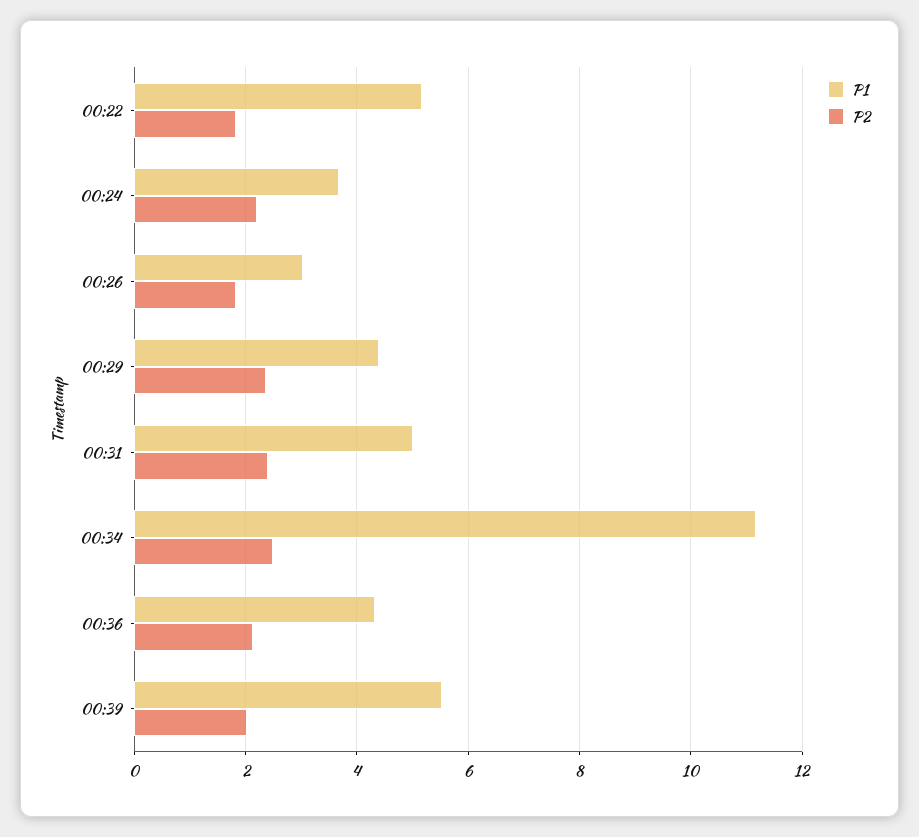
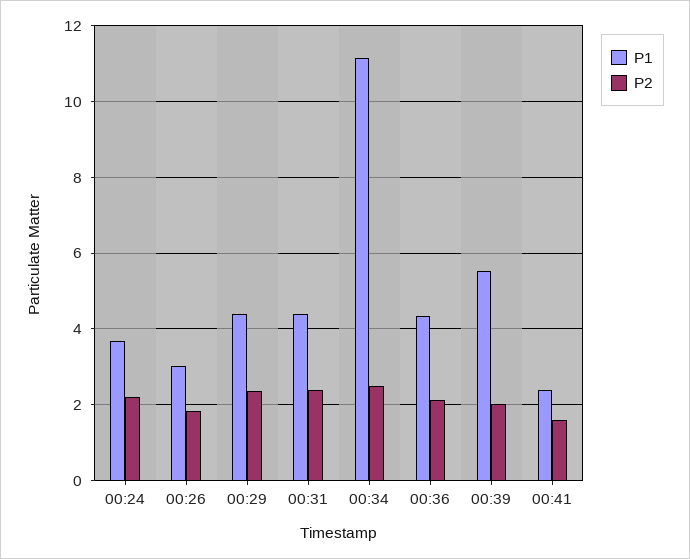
P1, 00:22: 5.2 -> none
P2, 00:22: 1.8 -> none
P1, 00:31: 5 -> 4.4
P1, 00:41: none -> 2.4
P2, 00:41: none -> 1.6

